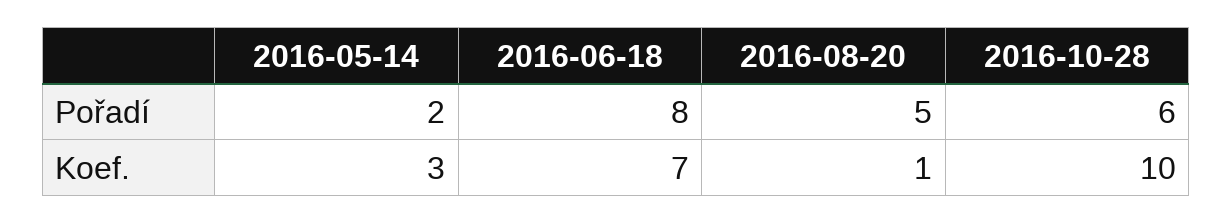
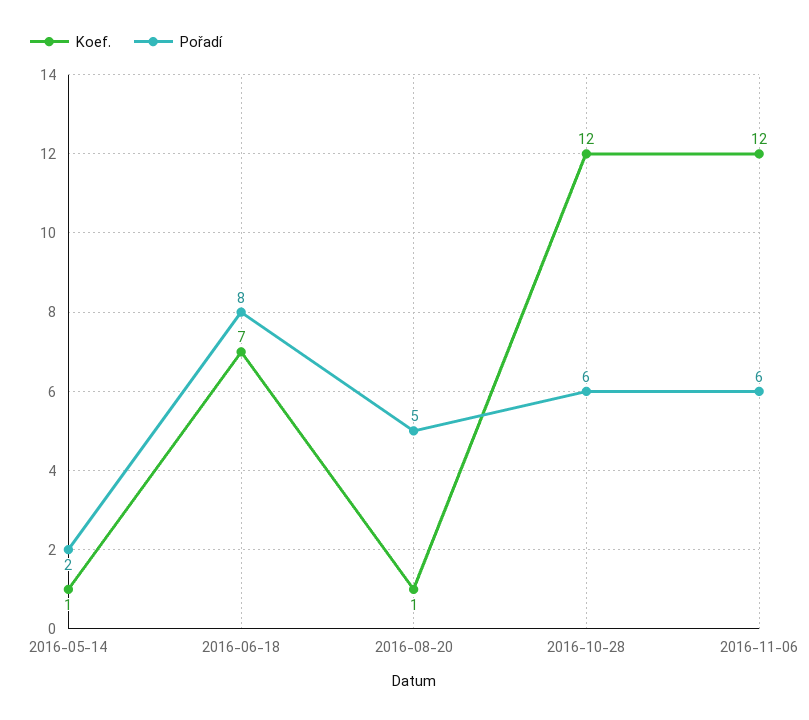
Koef., 2016-05-14: 3 -> 1
Koef., 2016-10-28: 10 -> 12
Koef., 2016-11-06: none -> 12
Pořadí, 2016-11-06: none -> 6

